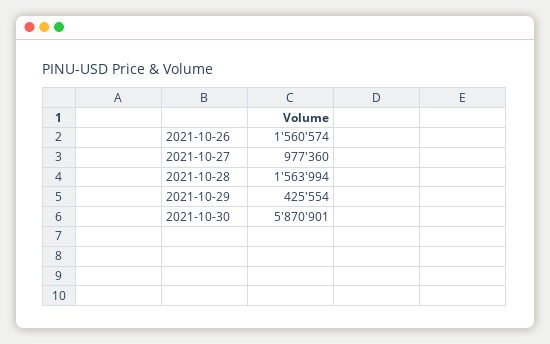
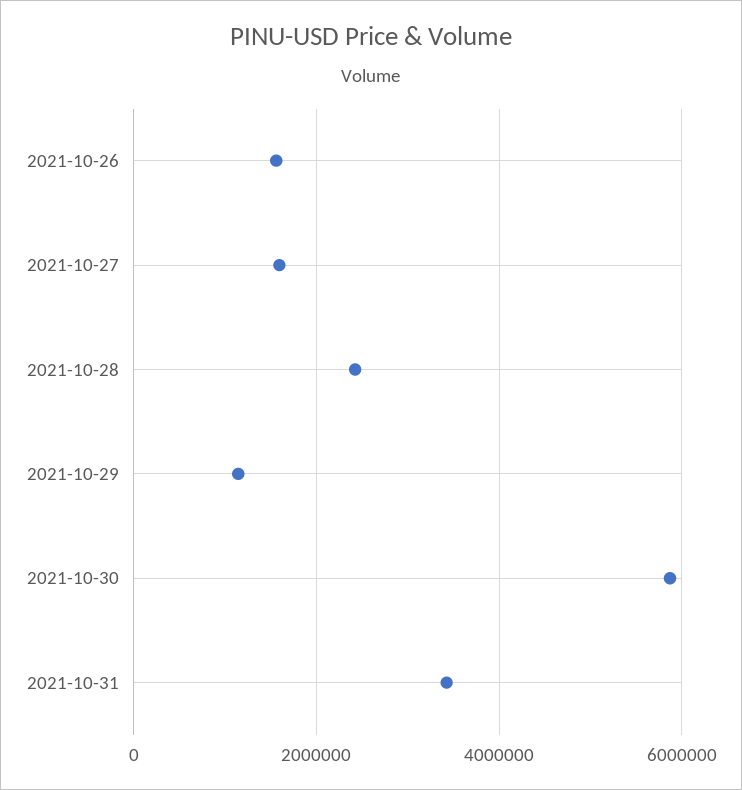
2021-10-27: 977360 -> 1600000
2021-10-28: 1563994 -> 2400000
2021-10-29: 425554 -> 1200000
2021-10-31: none -> 3400000

